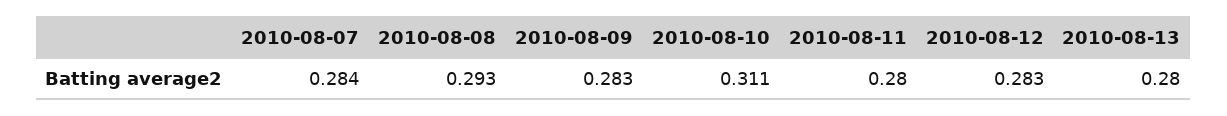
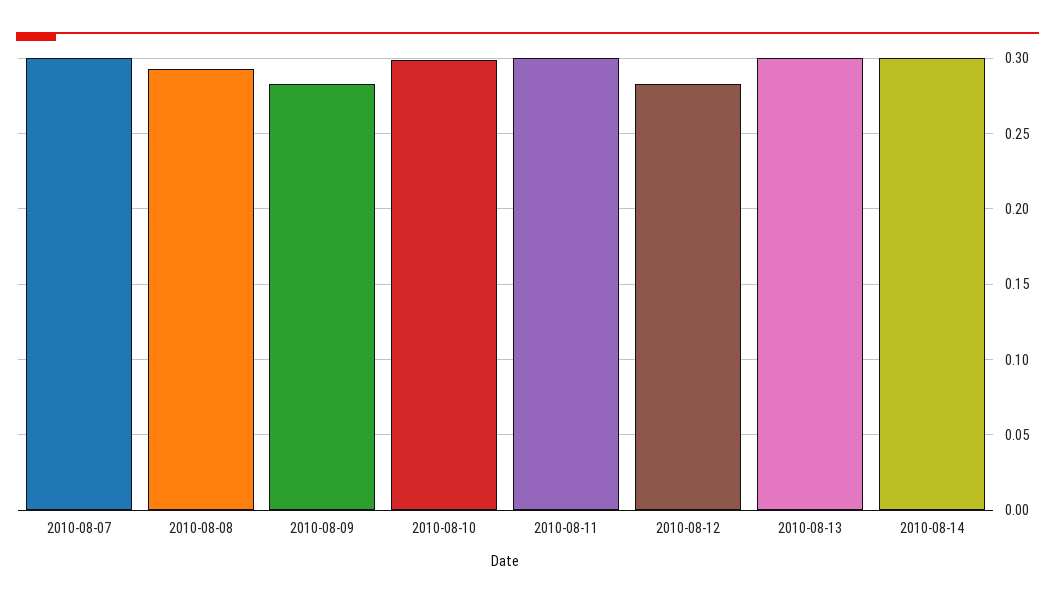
2010-08-07: 0.284 -> 0.3
2010-08-10: 0.311 -> 0.3
2010-08-11: 0.28 -> 0.3
2010-08-13: 0.28 -> 0.3
2010-08-14: none -> 0.3

